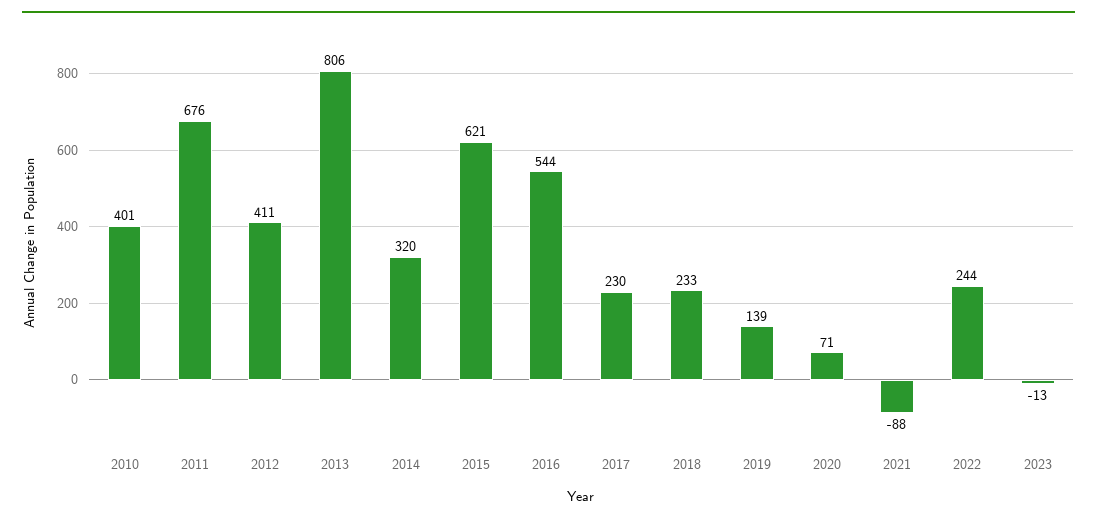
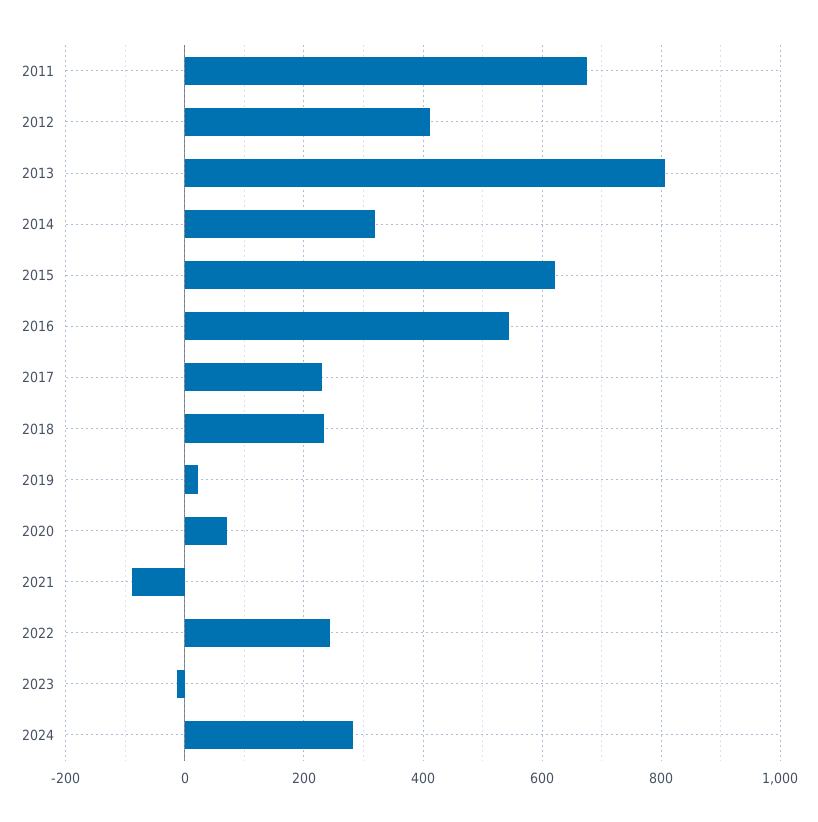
2010: 401 -> none
2019: 139 -> 20
2024: none -> 280

